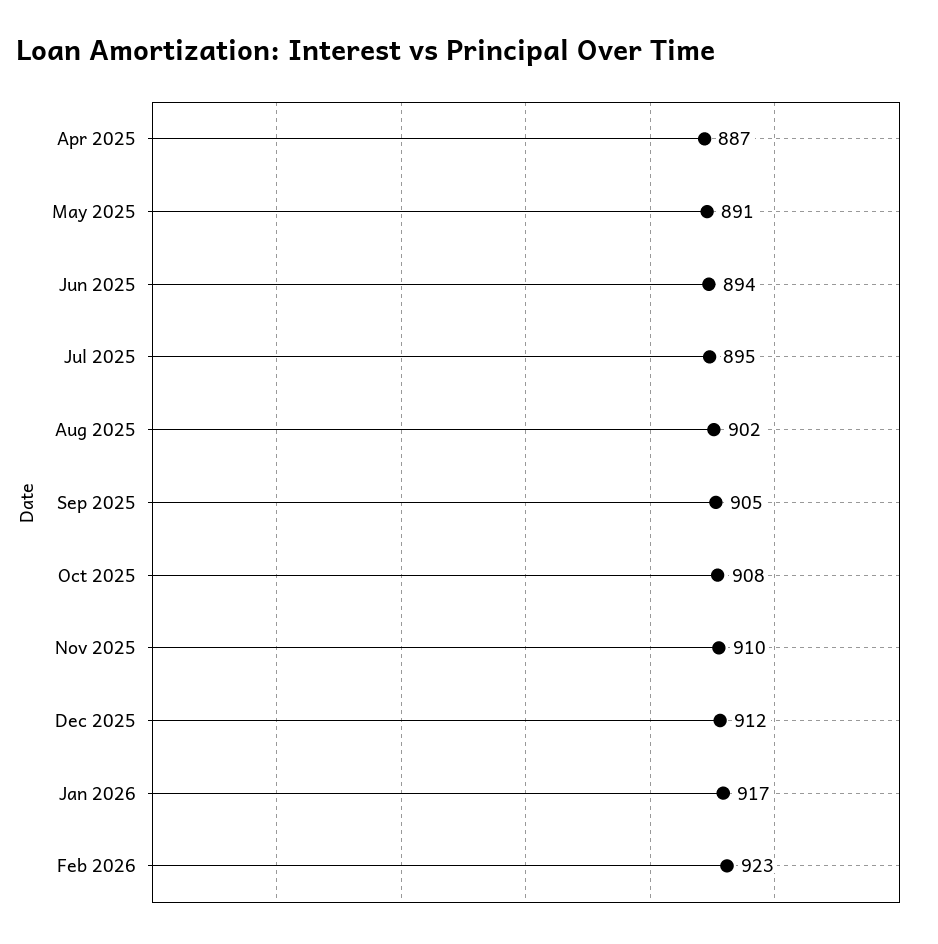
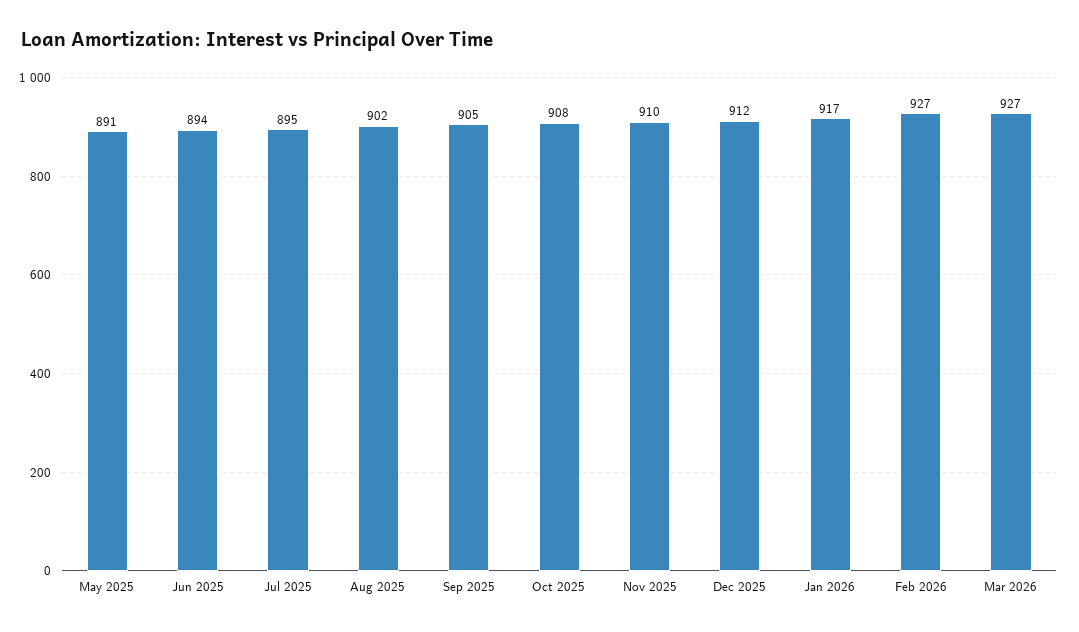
Apr 2025: 887 -> none
Feb 2026: 923 -> 927
Mar 2026: none -> 927

